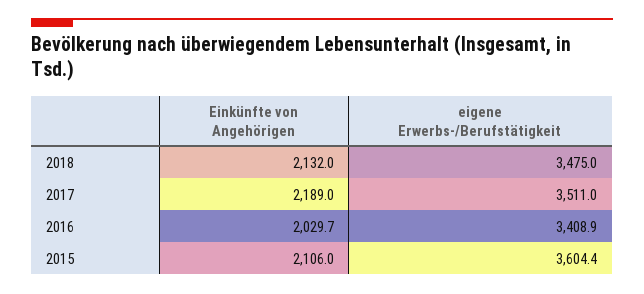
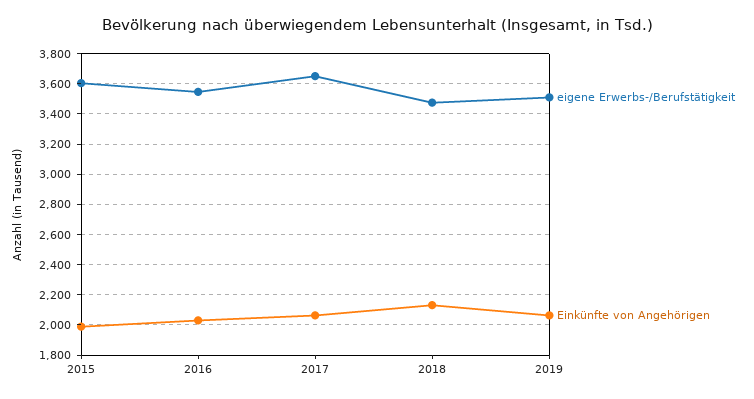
Einkünfte von Angehörigen, 2017: 2189 -> 2050
eigene Erwerbs-/Berufstätigkeit, 2017: 3511 -> 3650
eigene Erwerbs-/Berufstätigkeit, 2016: 3408.9 -> 3550
Einkünfte von Angehörigen, 2015: 2106 -> 2000
eigene Erwerbs-/Berufstätigkeit, 2019: none -> 3500
Einkünfte von Angehörigen, 2019: none -> 2050

